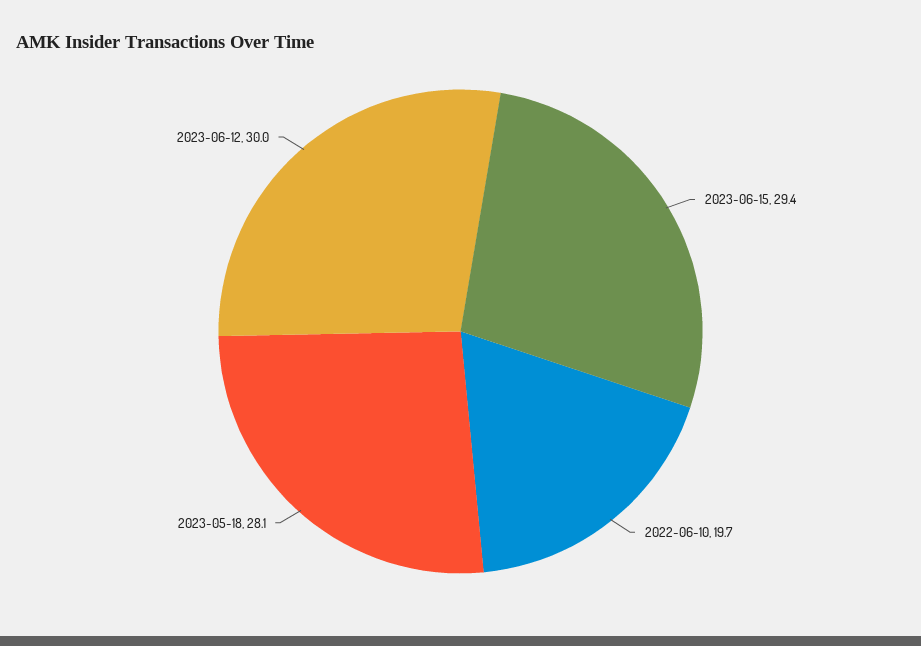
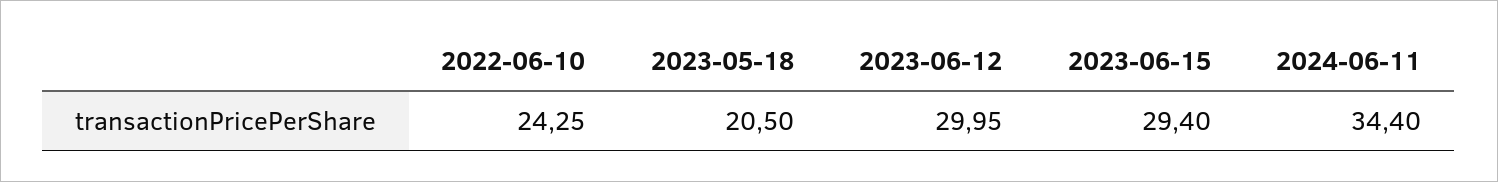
2022-06-10: 19.7 -> 24.25
2023-05-18: 28.1 -> 20.5
2024-06-11: none -> 34.4

